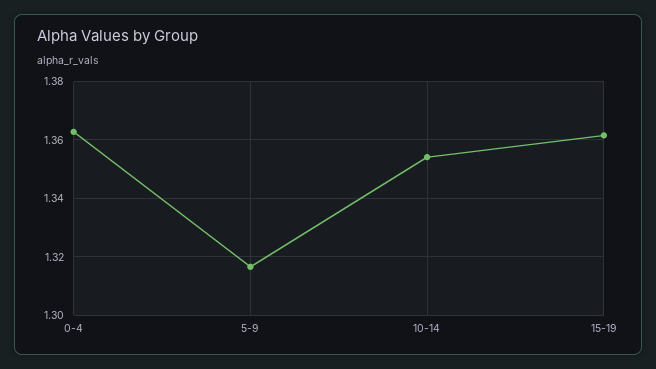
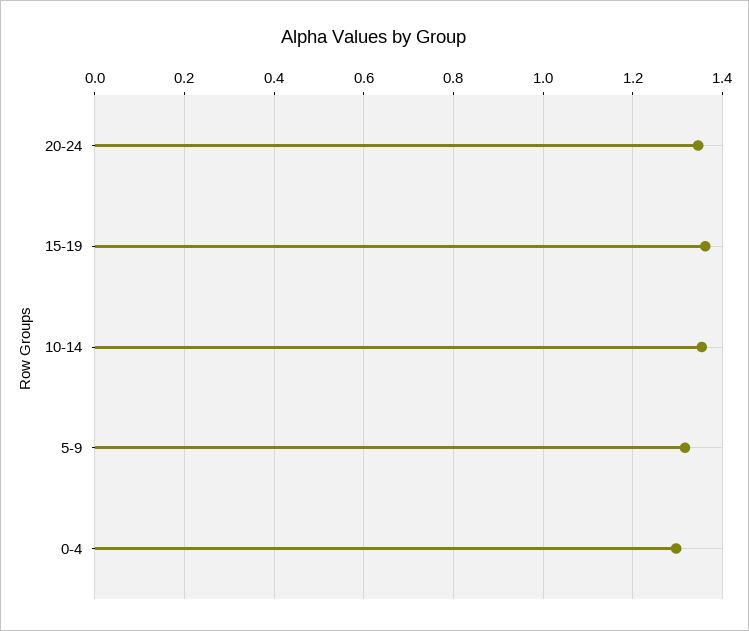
0-4: 1.3625 -> 1.3
20-24: none -> 1.34

